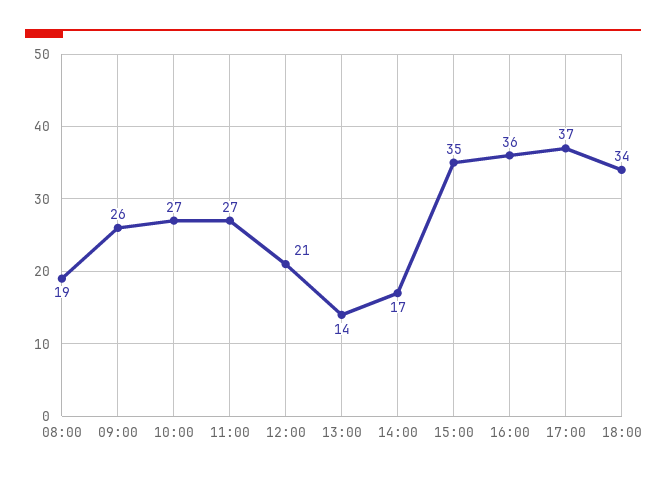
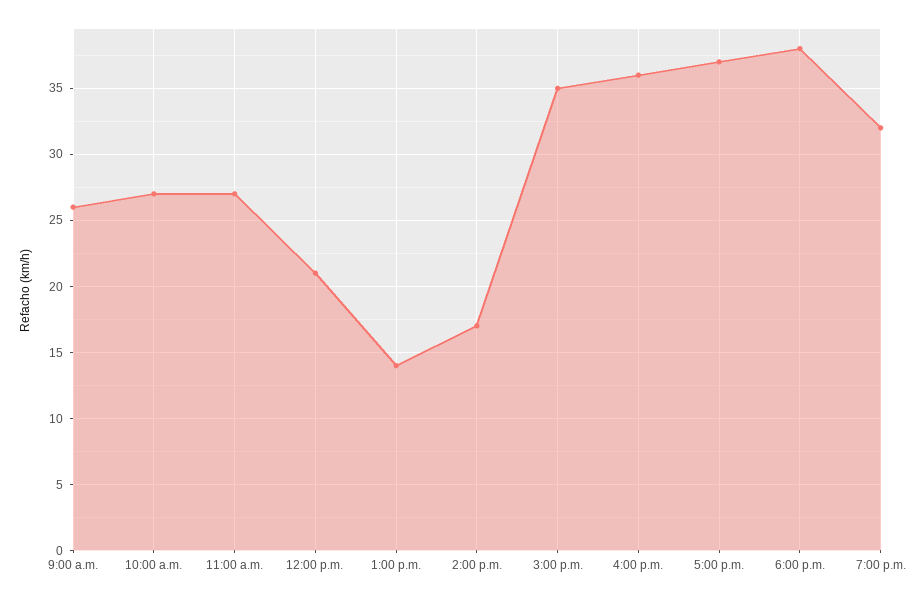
08:00: 19 -> none
18:00: 34 -> 38
7:00 p.m.: none -> 32

